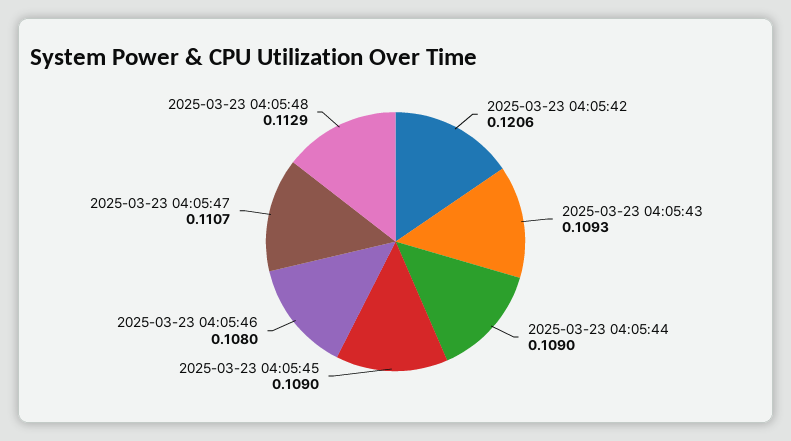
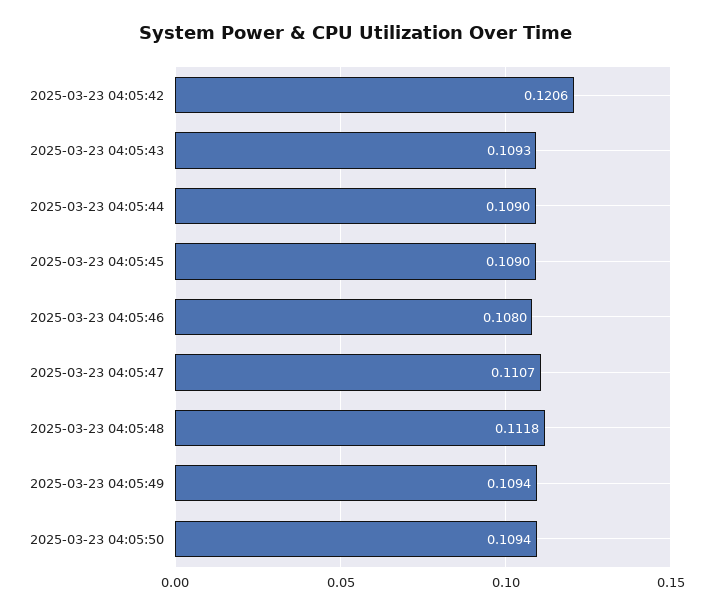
2025-03-23 04:05:48: 0.1129 -> 0.1118
2025-03-23 04:05:49: none -> 0.1094
2025-03-23 04:05:50: none -> 0.1094

